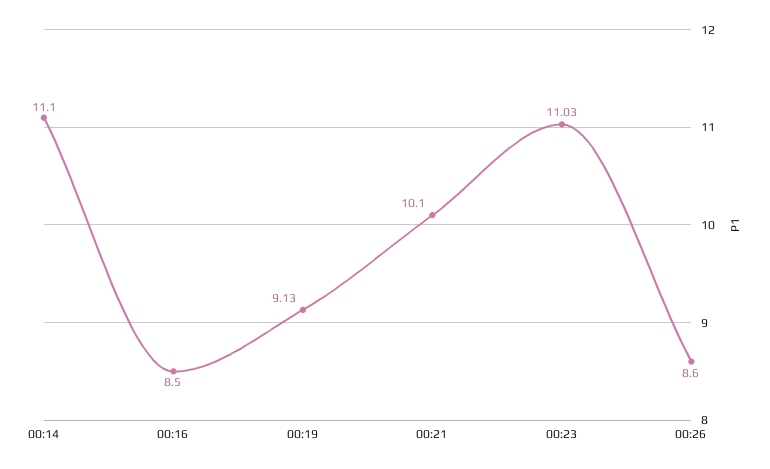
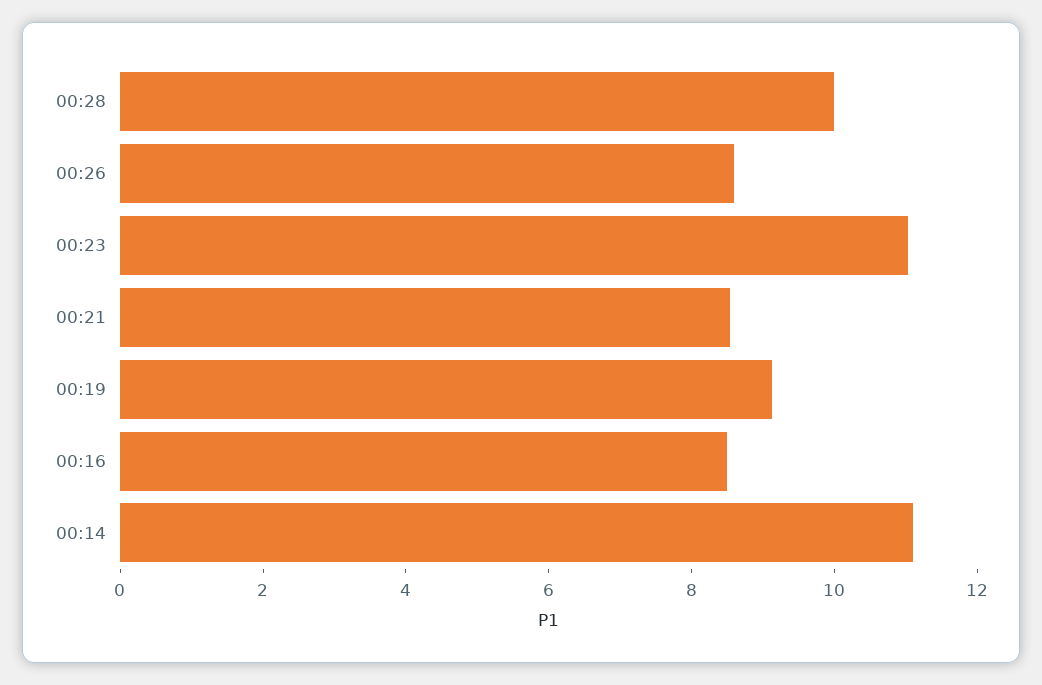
00:21: 10.1 -> 8.5
00:28: none -> 10

